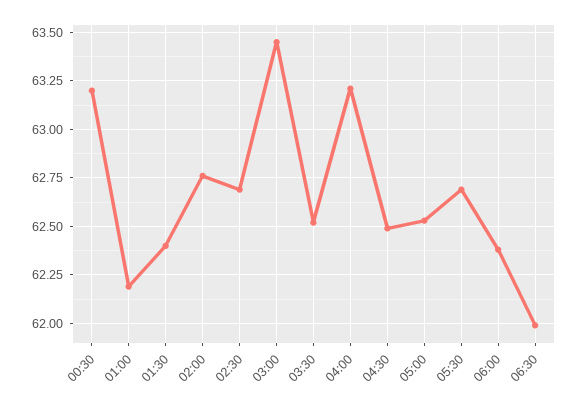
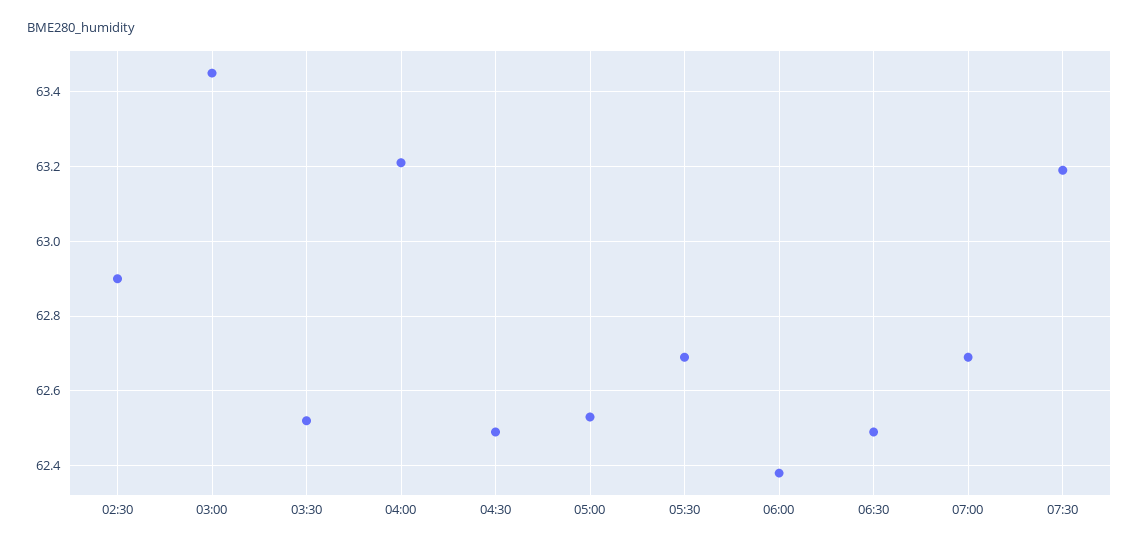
00:30: 63.2 -> none
01:00: 62.2 -> none
01:30: 62.4 -> none
02:00: 62.75 -> none
02:30: 62.7 -> 62.9
06:30: 62 -> 62.5
07:00: none -> 62.7
07:30: none -> 63.2

